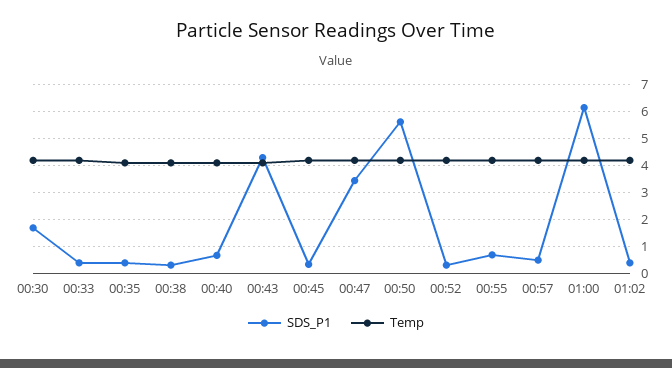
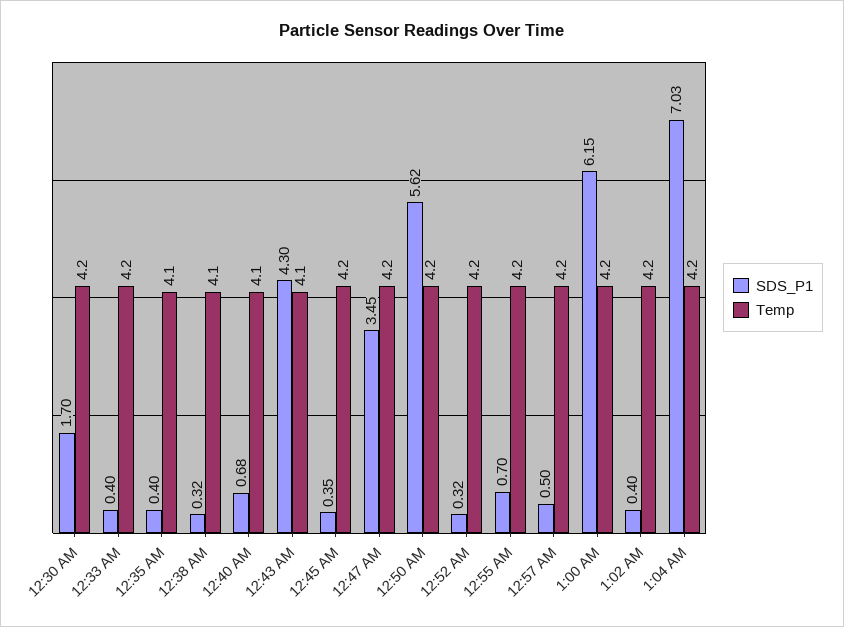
SDS_P1, 1:04 AM: none -> 7.03
Temp, 1:04 AM: none -> 4.2

